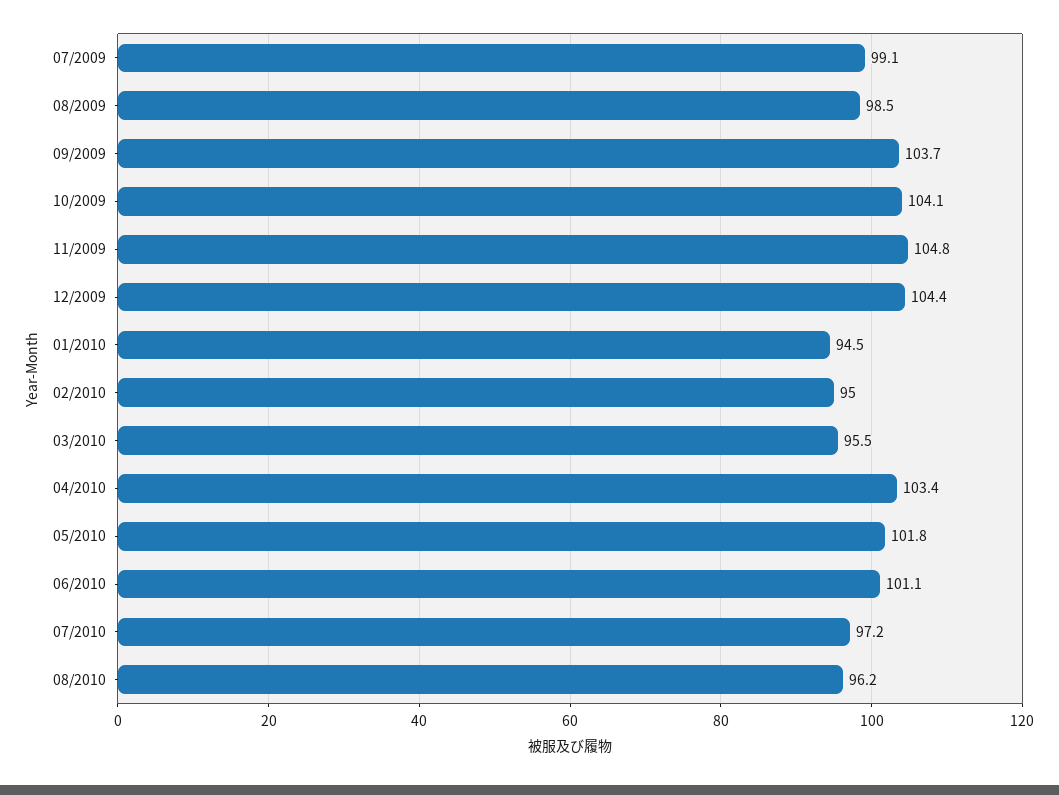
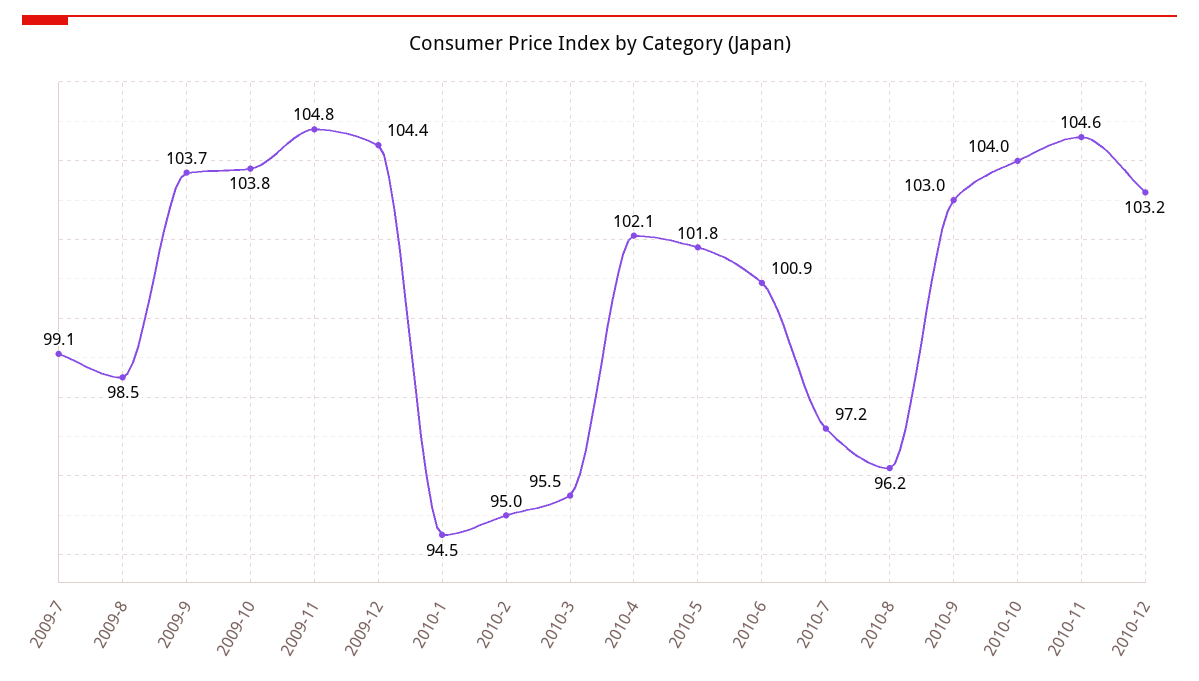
10/2009: 104.1 -> 103.8
04/2010: 103.4 -> 102.1
06/2010: 101.1 -> 100.9
2010-9: none -> 103
2010-10: none -> 104
2010-11: none -> 104.6
2010-12: none -> 103.2

